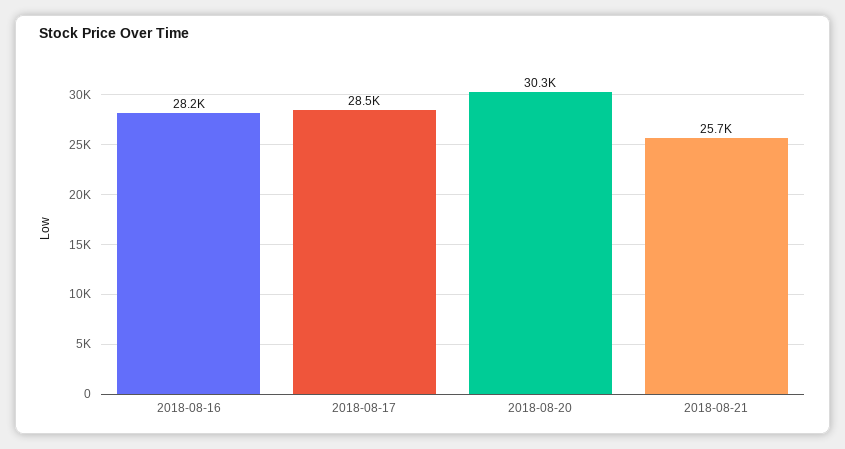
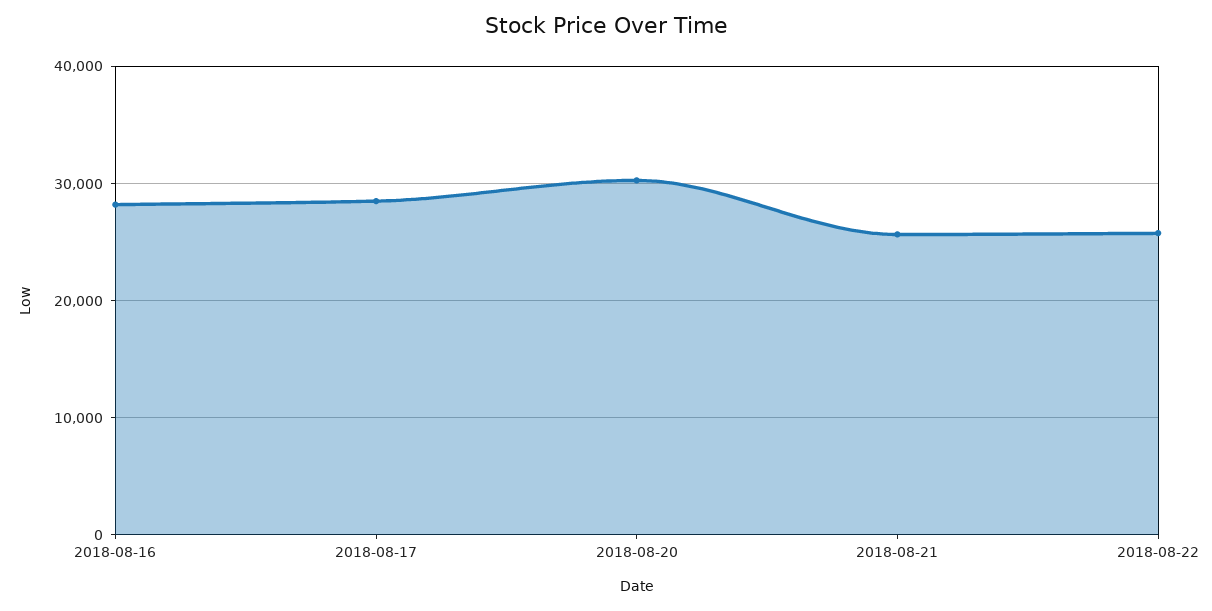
2018-08-22: none -> 26000

